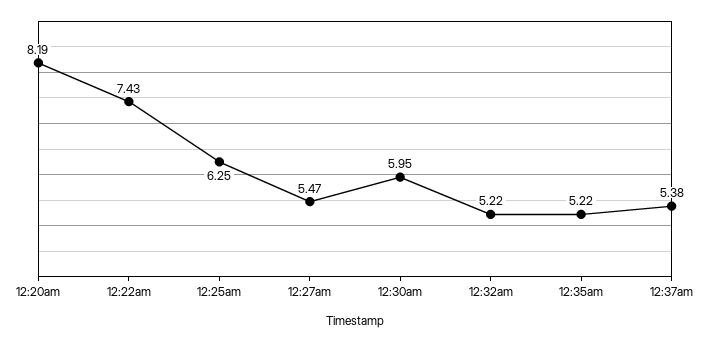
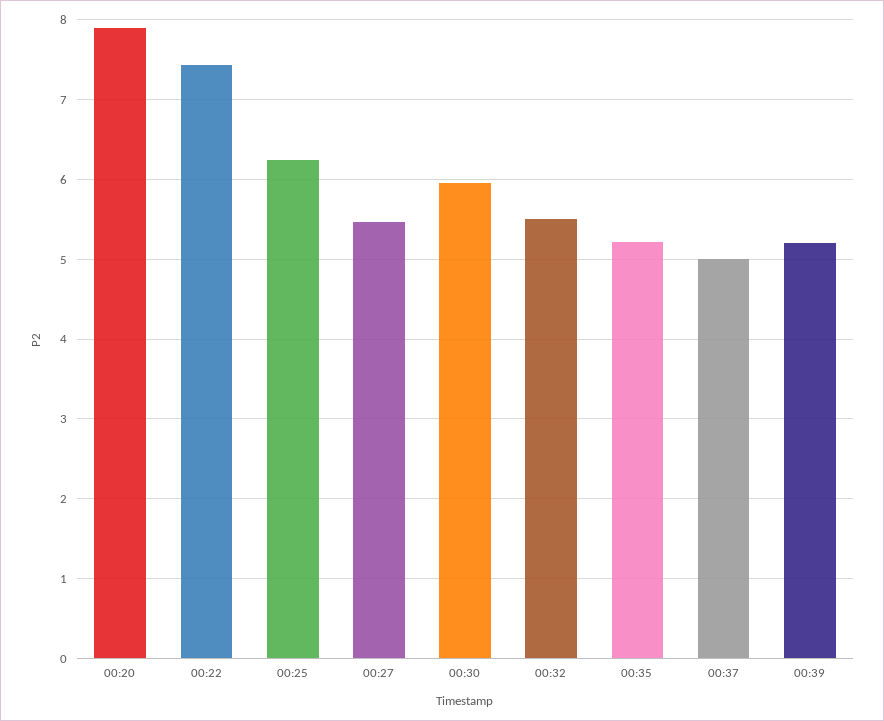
12:20am: 8.19 -> 7.9
12:32am: 5.22 -> 5.5
12:37am: 5.38 -> 5
00:39: none -> 5.2

